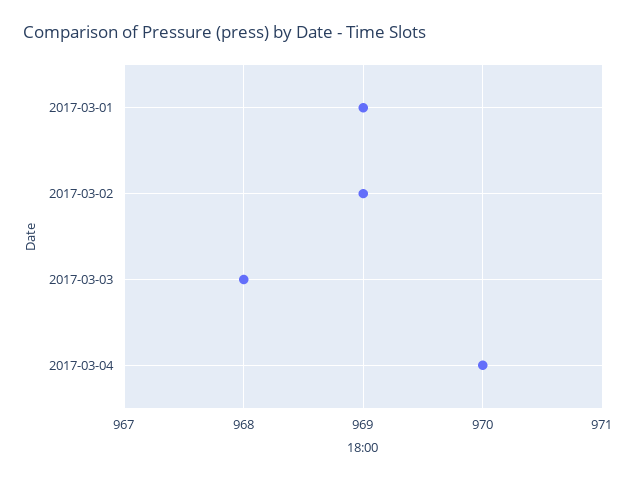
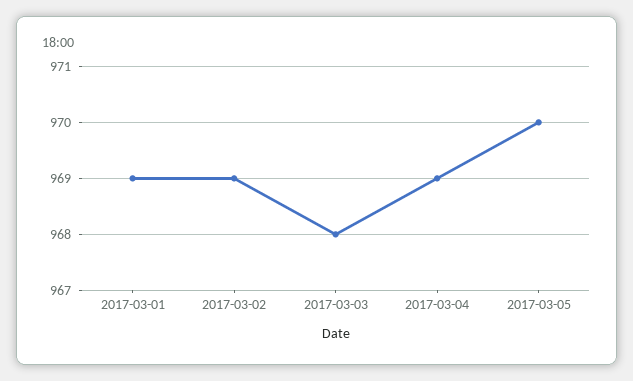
2017-03-04: 970 -> 969
2017-03-05: none -> 970

